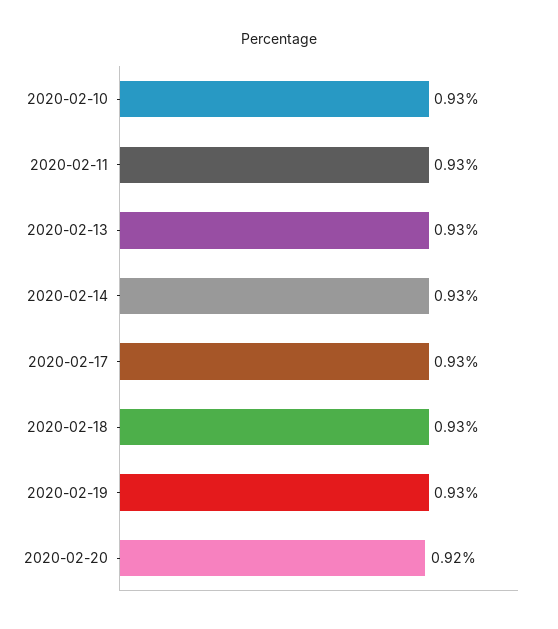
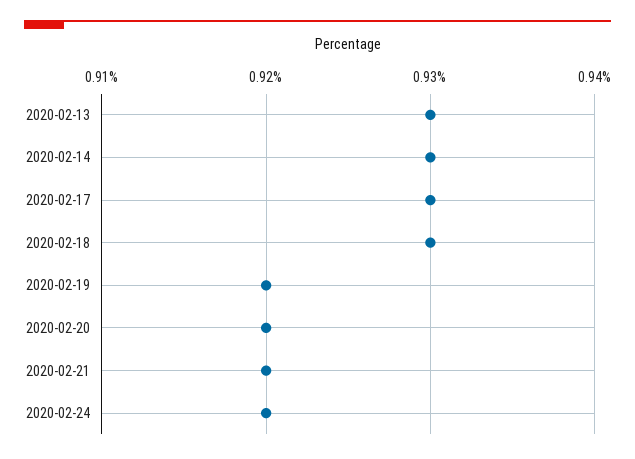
2020-02-10: 0.93 -> none
2020-02-11: 0.93 -> none
2020-02-19: 0.93 -> 0.92
2020-02-21: none -> 0.92
2020-02-24: none -> 0.92

